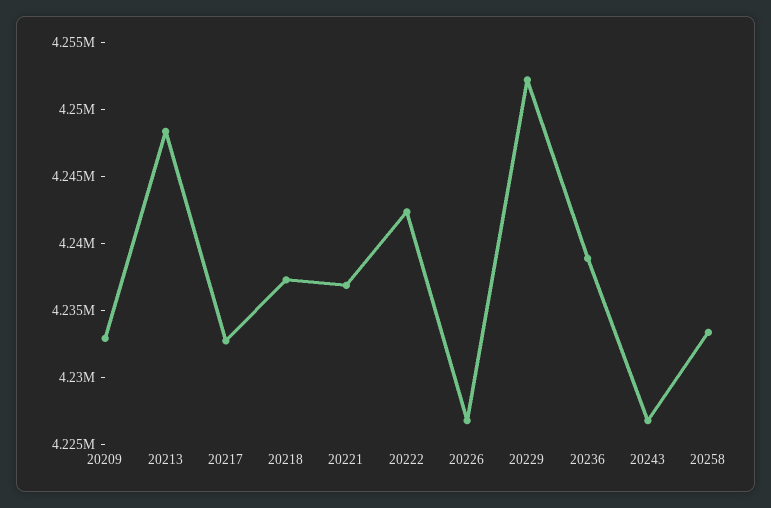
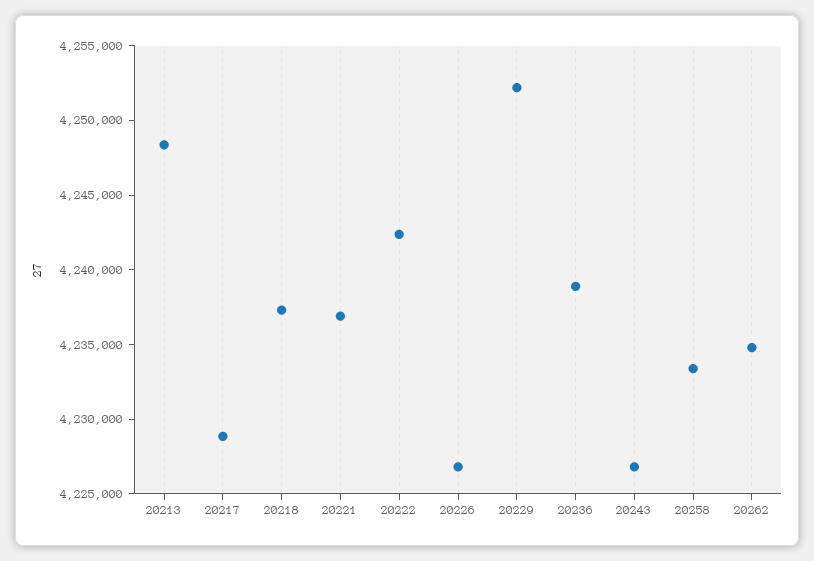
20209: 4233000 -> none
20217: 4233000 -> 4229000
20262: none -> 4235000

